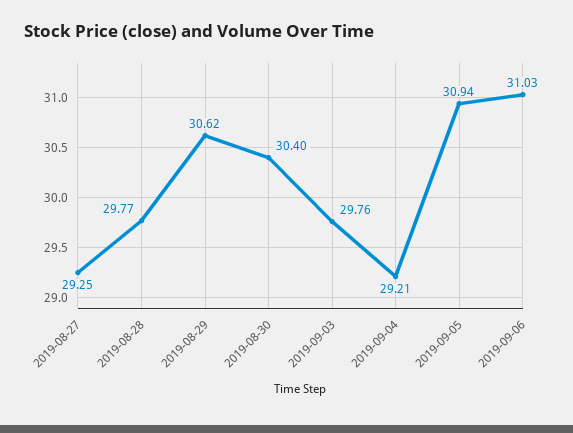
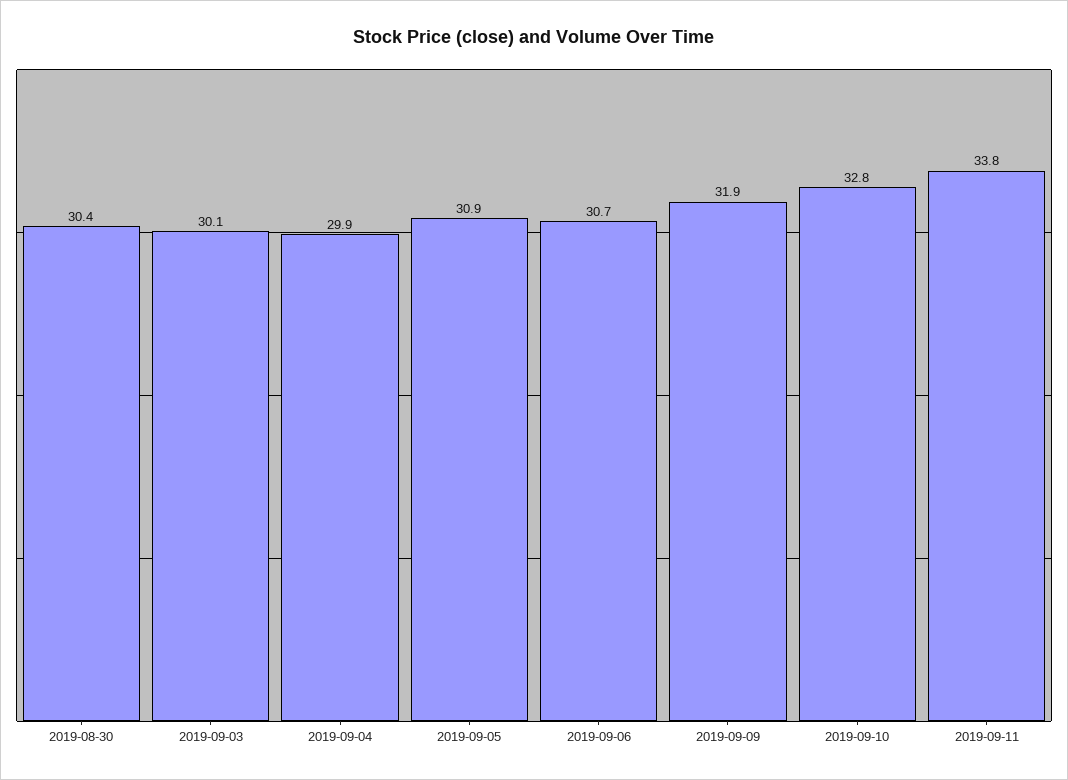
2019-08-27: 29.25 -> none
2019-08-28: 29.77 -> none
2019-08-29: 30.62 -> none
2019-09-03: 29.76 -> 30.1
2019-09-04: 29.21 -> 29.9
2019-09-06: 31.03 -> 30.7
2019-09-09: none -> 31.9
2019-09-10: none -> 32.8
2019-09-11: none -> 33.8

